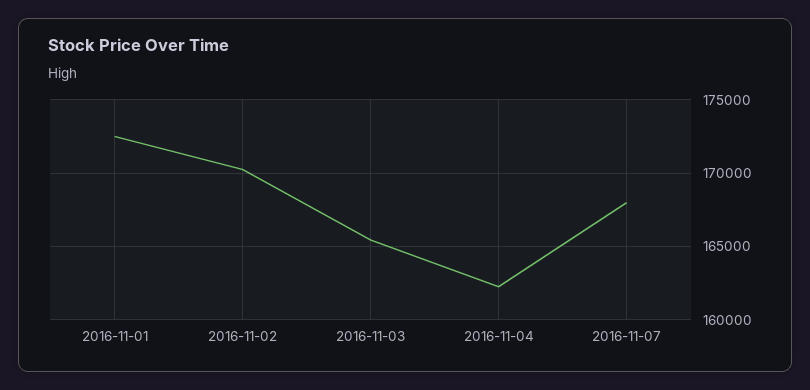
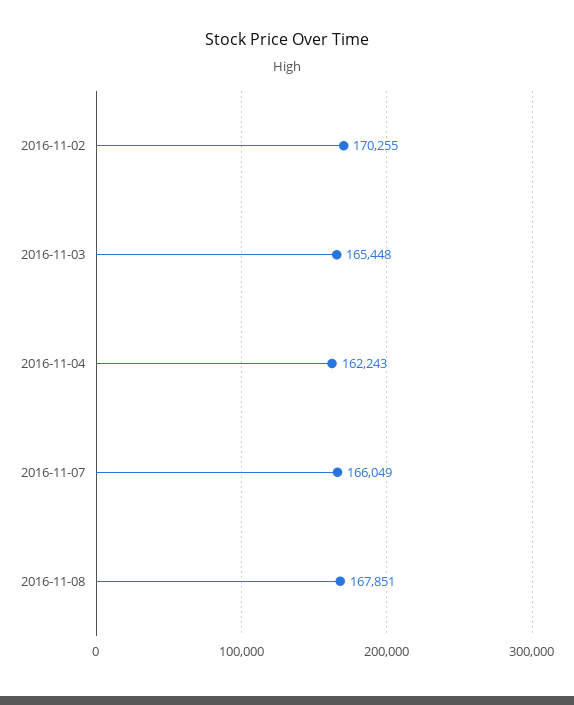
2016-11-01: 172500 -> none
2016-11-07: 168000 -> 166049
2016-11-08: none -> 167851

